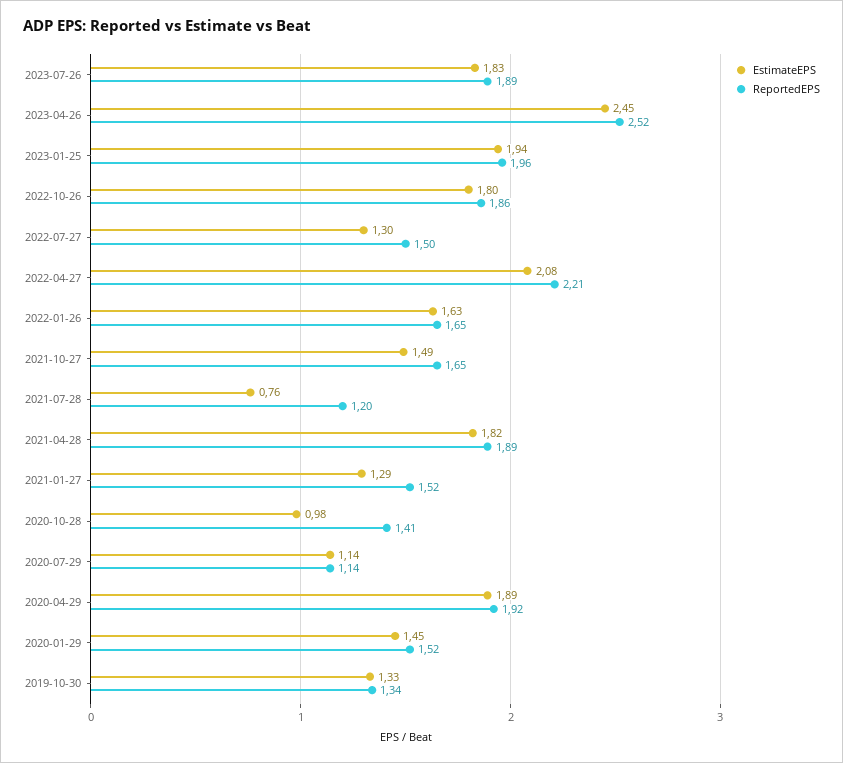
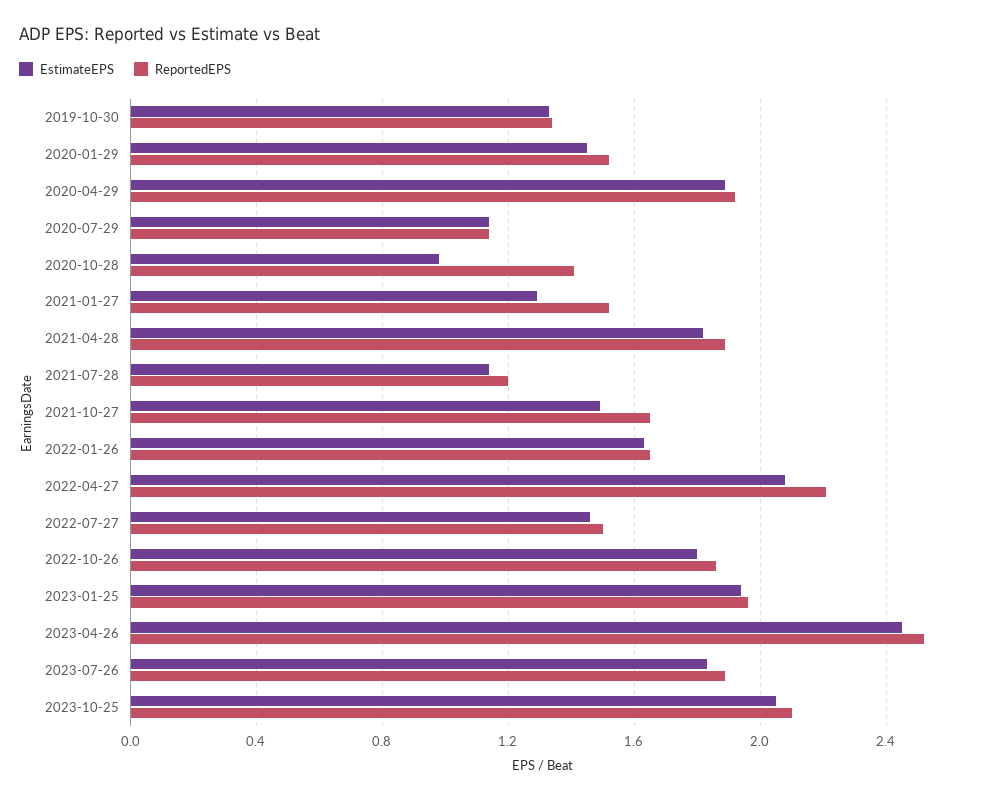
EstimateEPS, 2022-07-27: 1.3 -> 1.45
EstimateEPS, 2021-07-28: 0.76 -> 1.15
EstimateEPS, 2023-10-25: none -> 2.05
ReportedEPS, 2023-10-25: none -> 2.1

